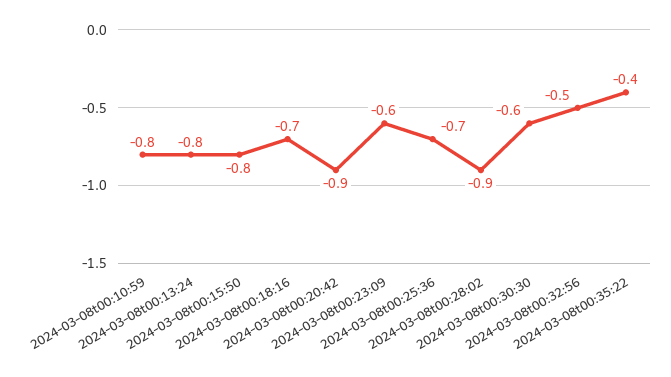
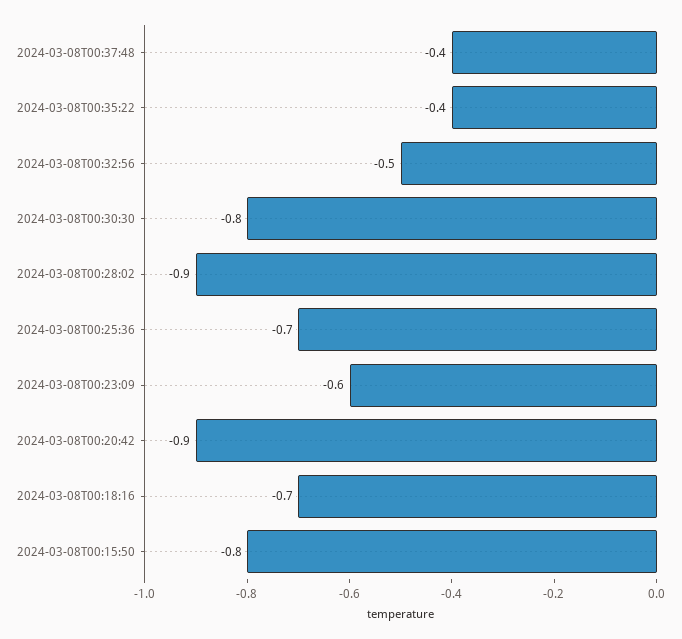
2024-03-08t00:10:59: -0.8 -> none
2024-03-08t00:13:24: -0.8 -> none
2024-03-08t00:30:30: -0.6 -> -0.8
2024-03-08T00:37:48: none -> -0.4

